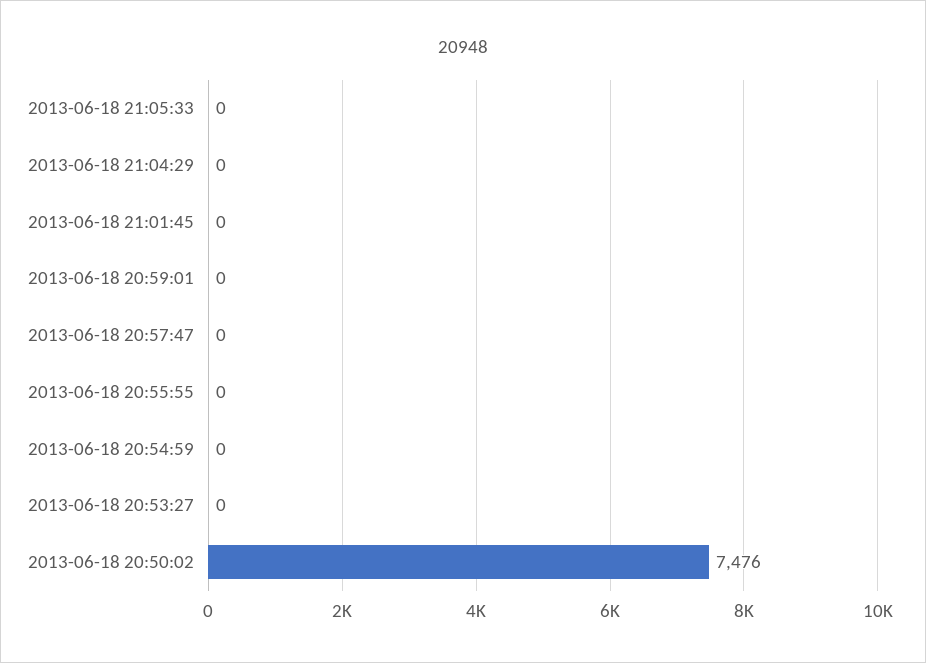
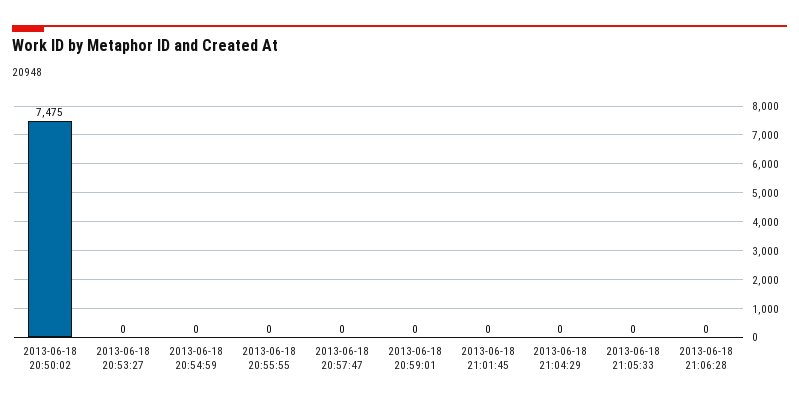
2013-06-18 20:50:02: 7476 -> 7475
2013-06-18 21:06:28: none -> 0

